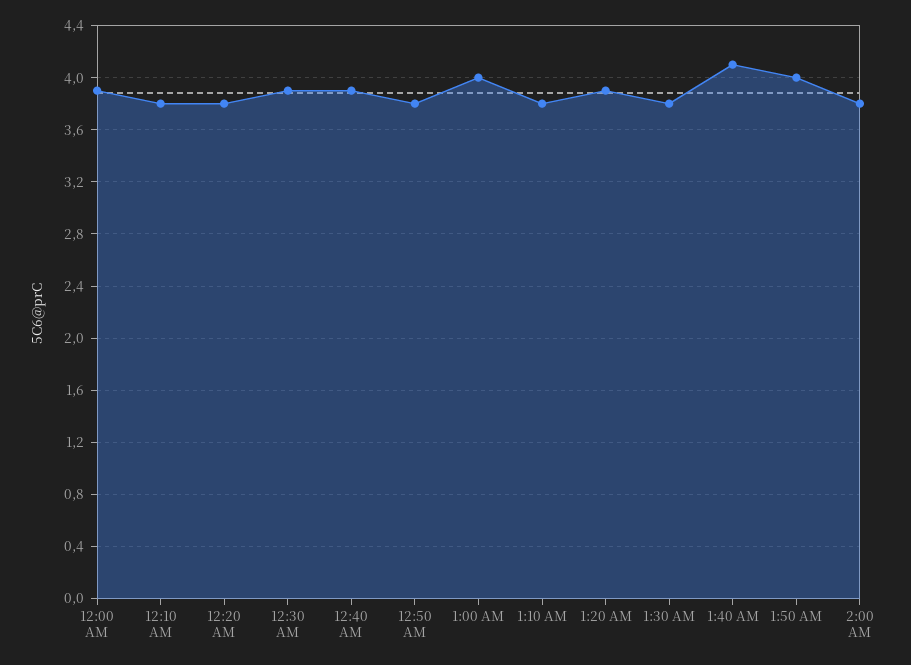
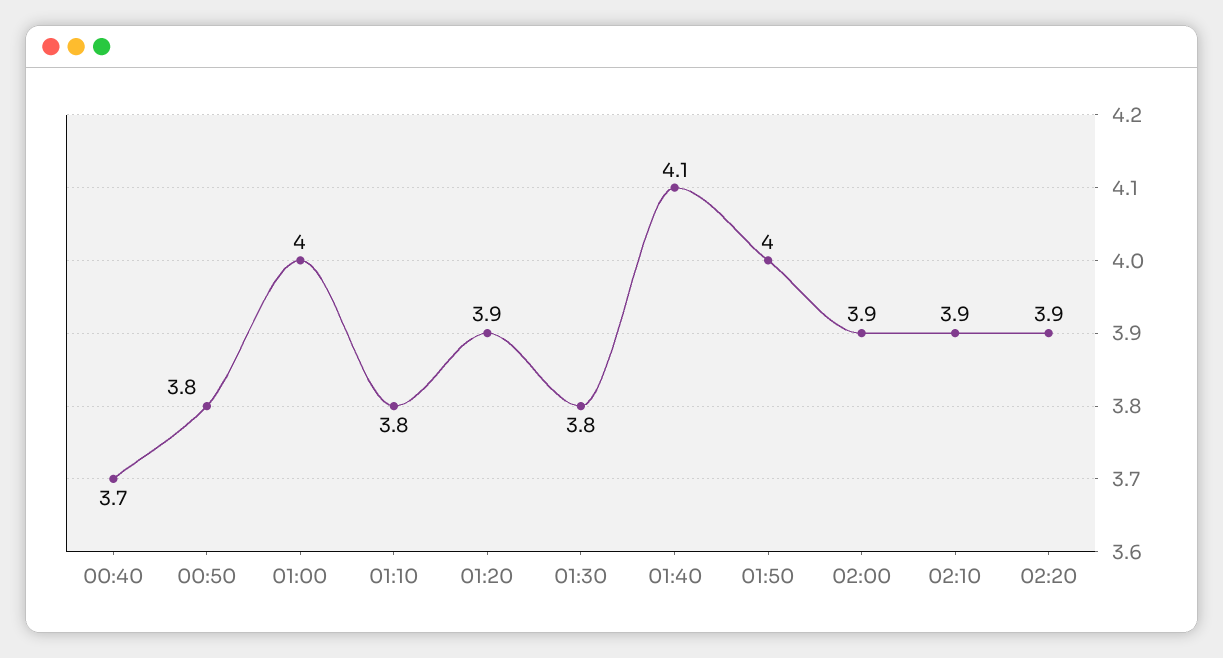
12:00 AM: 3.9 -> none
12:10 AM: 3.8 -> none
12:20 AM: 3.8 -> none
12:30 AM: 3.9 -> none
12:40 AM: 3.9 -> 3.7
2:00 AM: 3.8 -> 3.9
02:10: none -> 3.9
02:20: none -> 3.9

